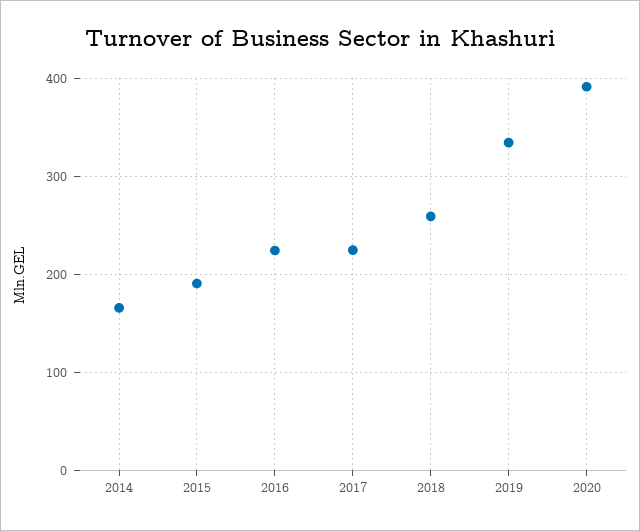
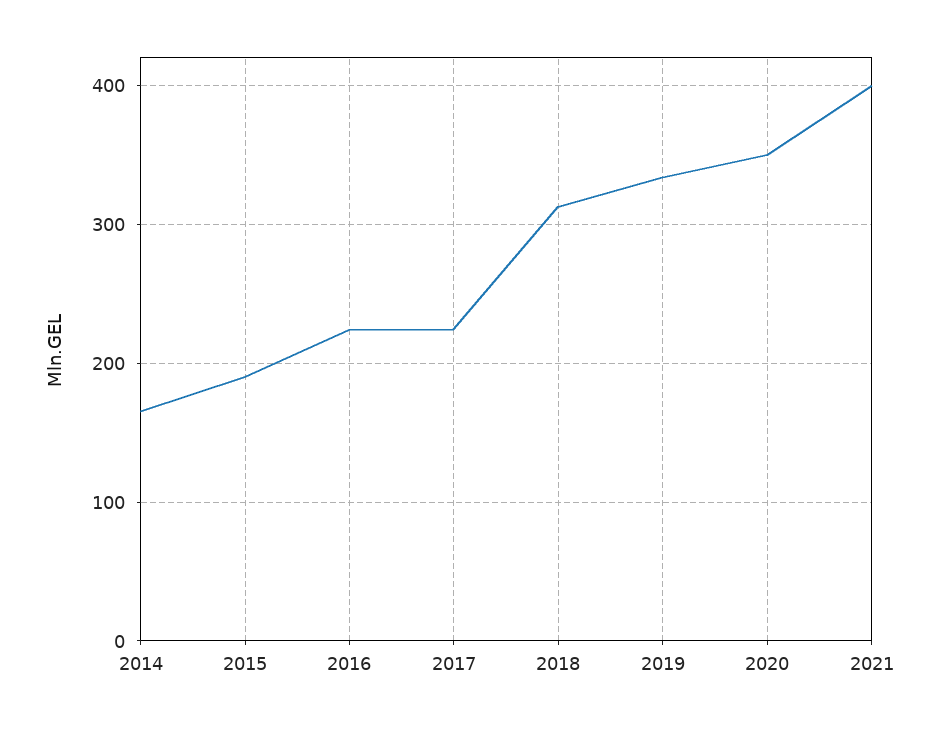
2018: 260 -> 310
2020: 390 -> 350
2021: none -> 400

